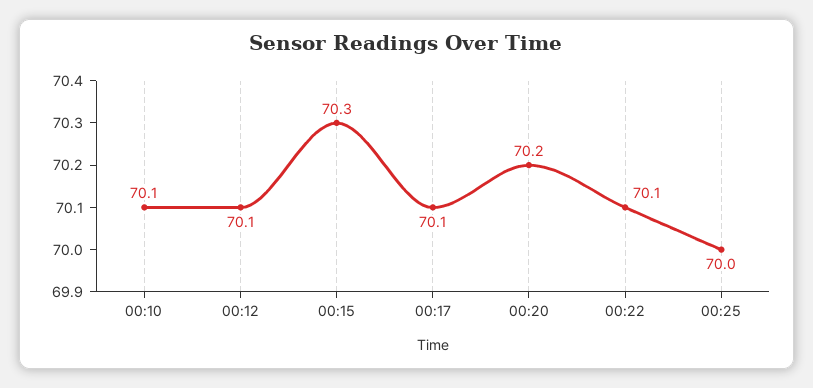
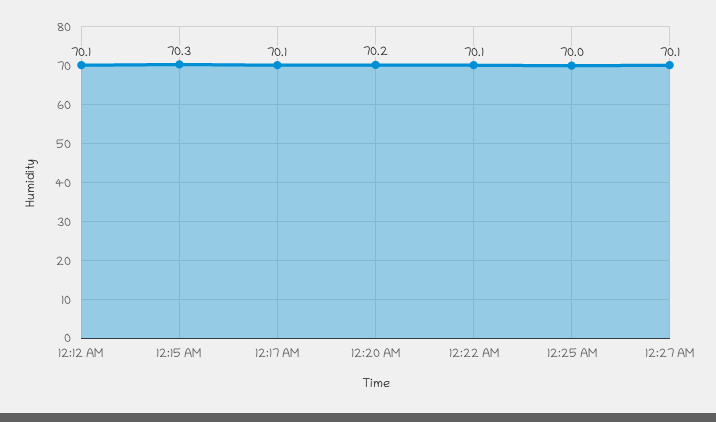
00:10: 70.1 -> none
12:27 AM: none -> 70.1

